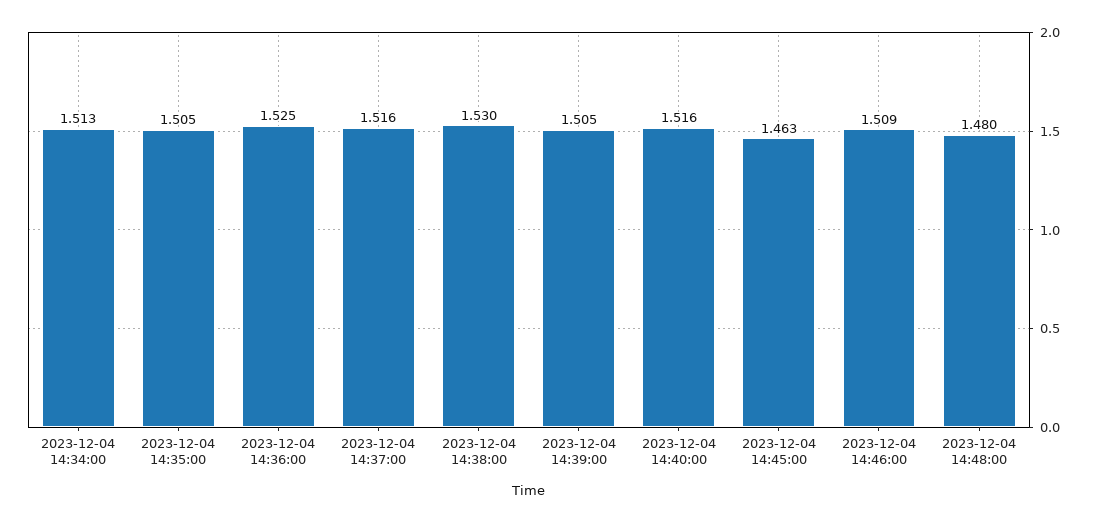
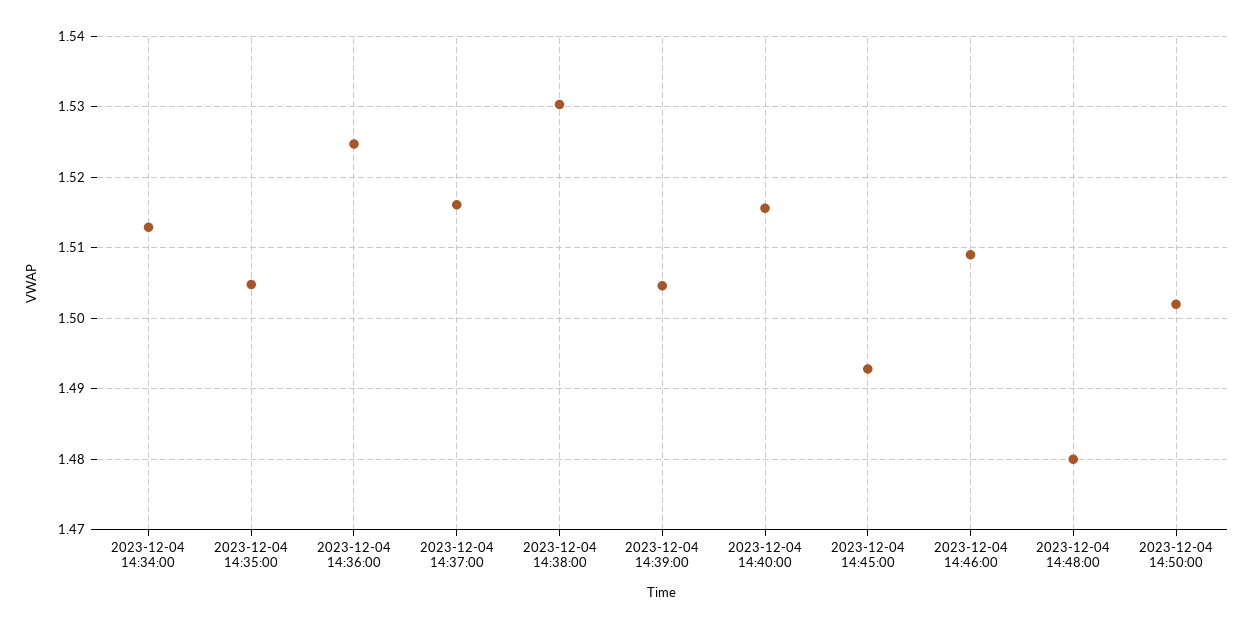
2023-12-04 14:45:00: 1.463 -> 1.493
2023-12-04 14:50:00: none -> 1.502

